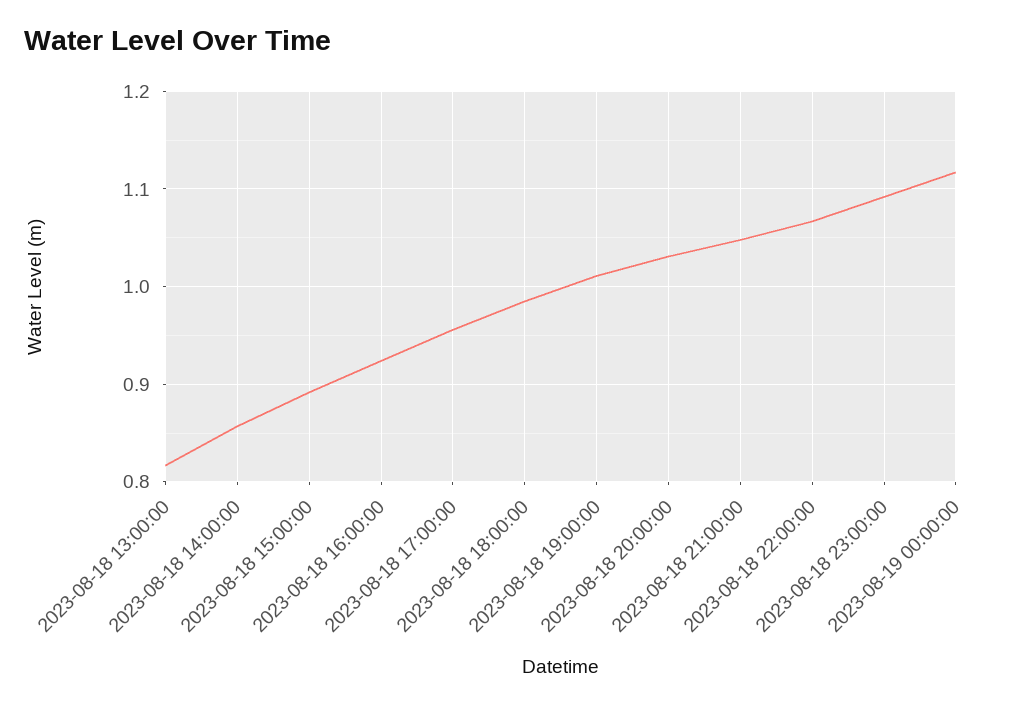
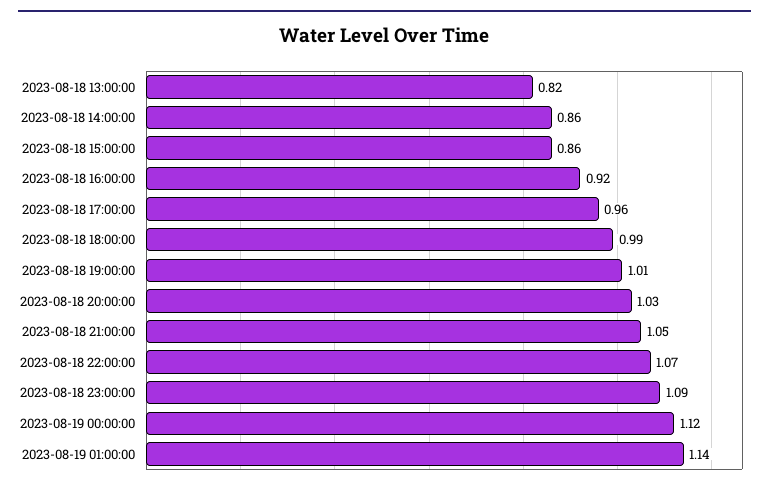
2023-08-18 15:00:00: 0.89 -> 0.86
2023-08-19 01:00:00: none -> 1.14

